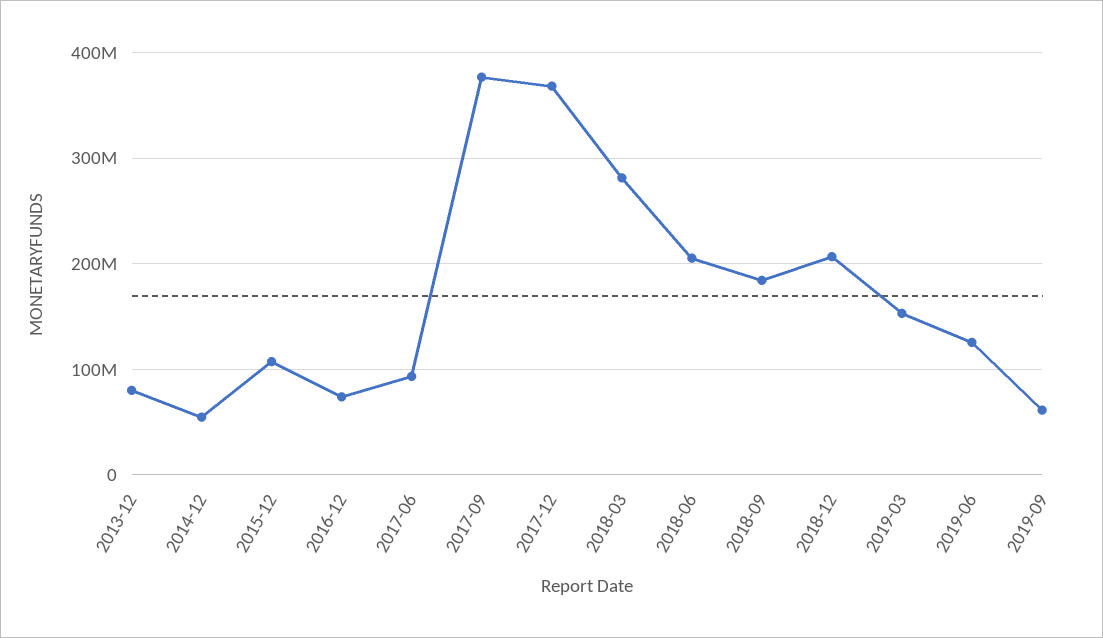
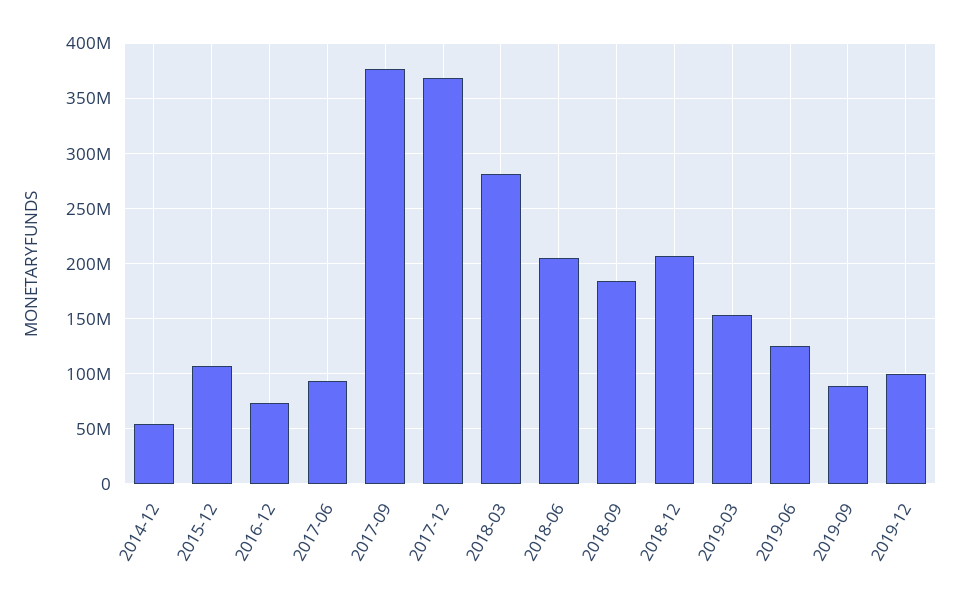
2013-12: 80000000 -> none
2019-09: 60000000 -> 90000000
2019-12: none -> 100000000

